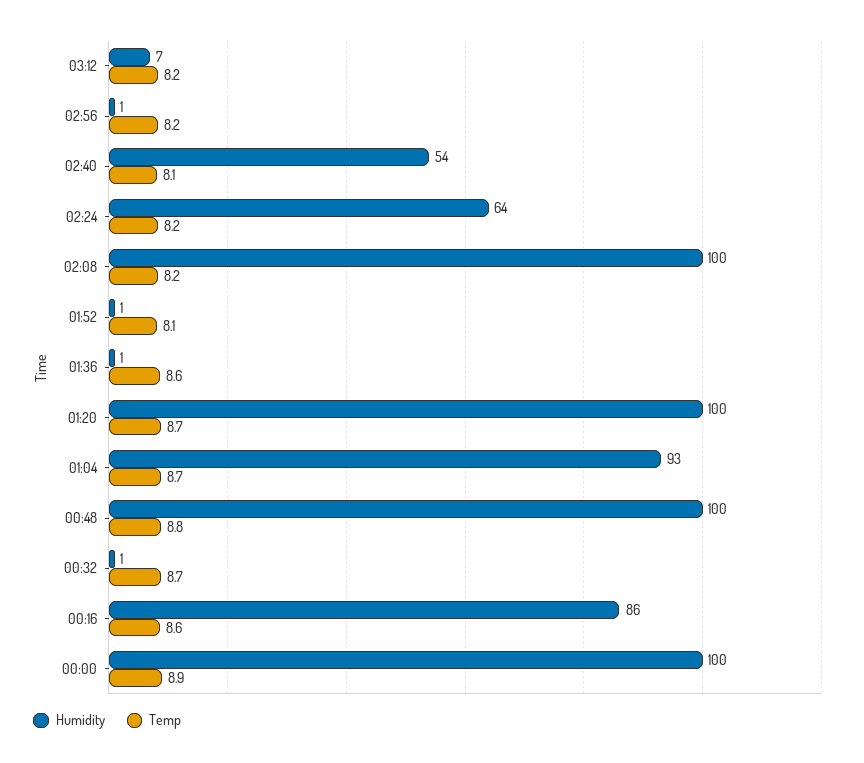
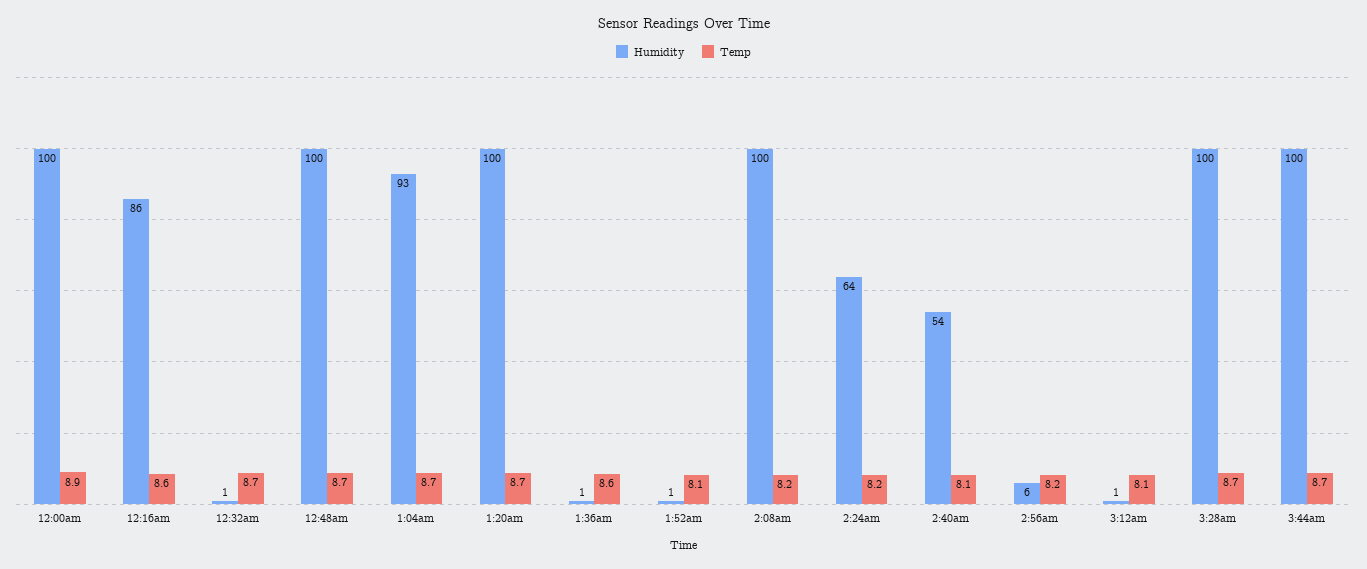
Humidity, 03:12: 7 -> 1
Temp, 03:12: 8.2 -> 8.1
Humidity, 02:56: 1 -> 6
Temp, 00:48: 8.8 -> 8.7
Humidity, 3:28am: none -> 100
Temp, 3:28am: none -> 8.7
Humidity, 3:44am: none -> 100
Temp, 3:44am: none -> 8.7

